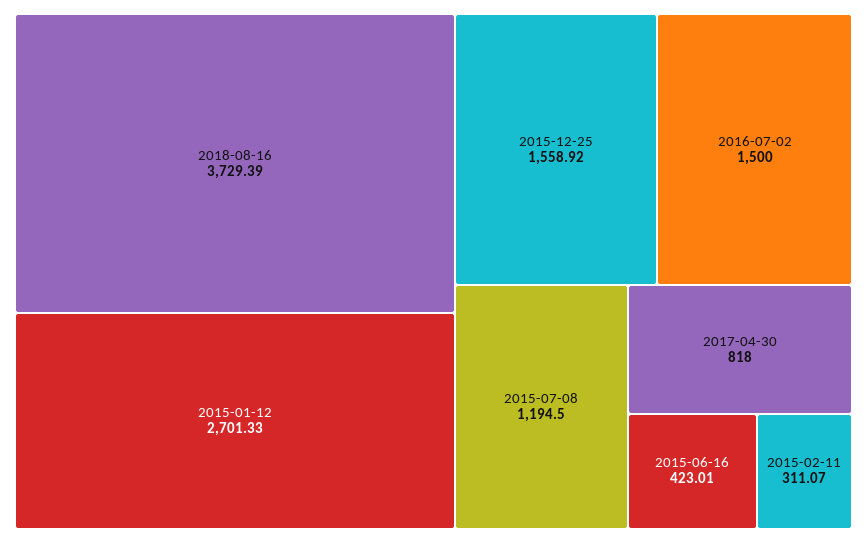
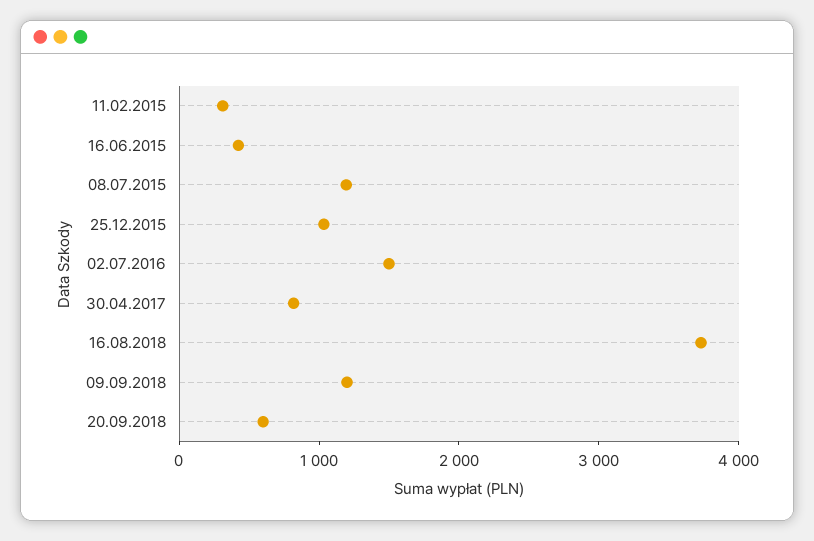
2015-01-12: 2701.33 -> none
2015-12-25: 1558.92 -> 1000
09.09.2018: none -> 1200
20.09.2018: none -> 600

